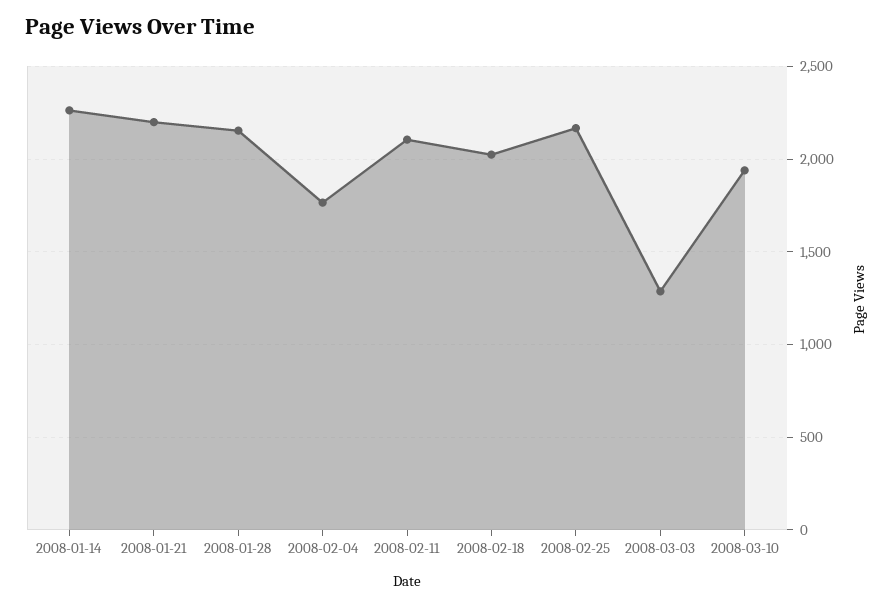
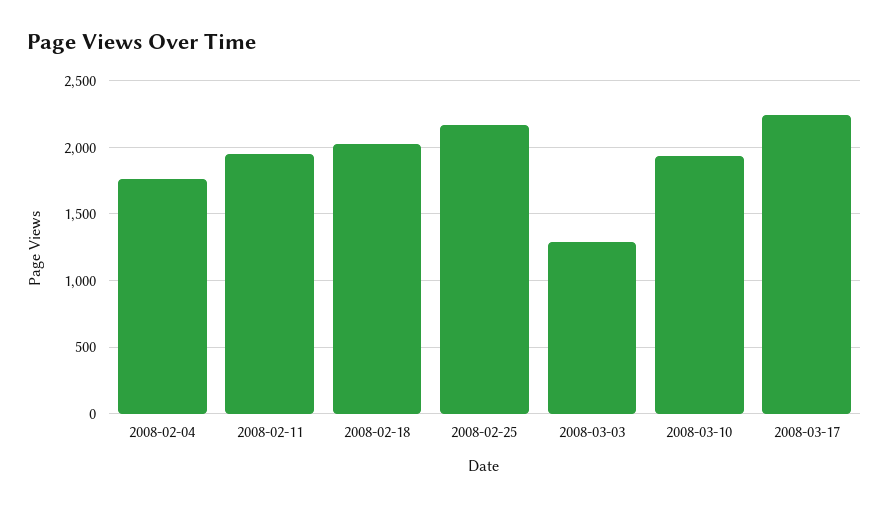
2008-01-14: 2250 -> none
2008-01-21: 2200 -> none
2008-01-28: 2150 -> none
2008-02-11: 2100 -> 1950
2008-03-17: none -> 2250

